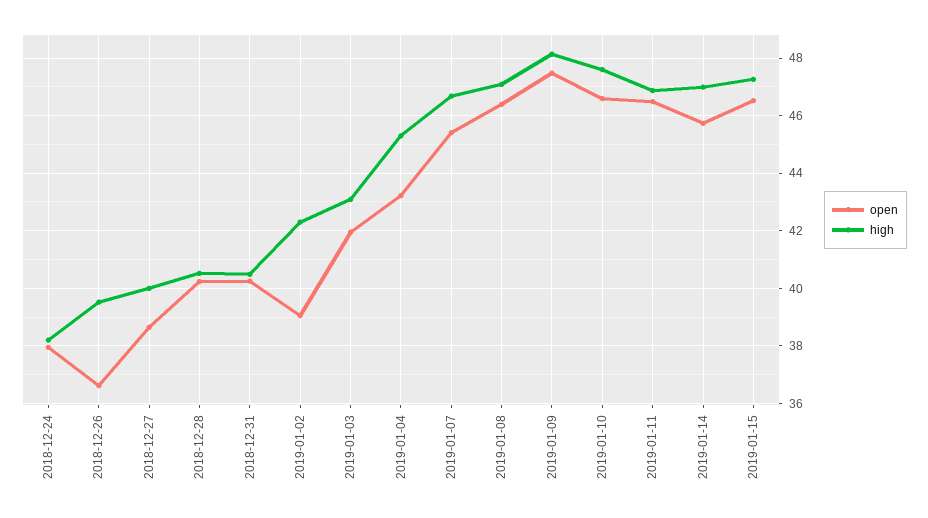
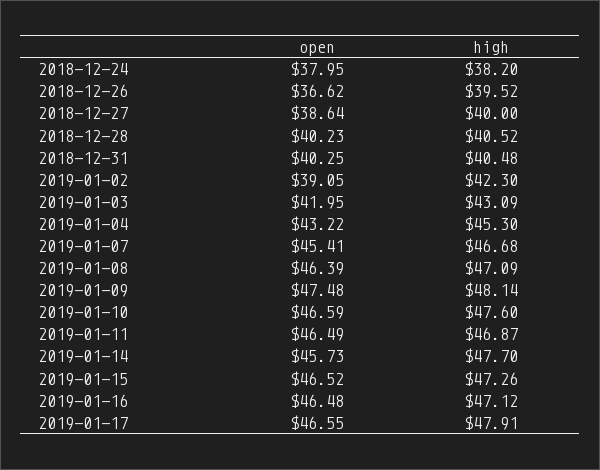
high, 2019-01-14: 47 -> 47.7
open, 2019-01-16: none -> 46.48
high, 2019-01-16: none -> 47.12
open, 2019-01-17: none -> 46.55
high, 2019-01-17: none -> 47.91

